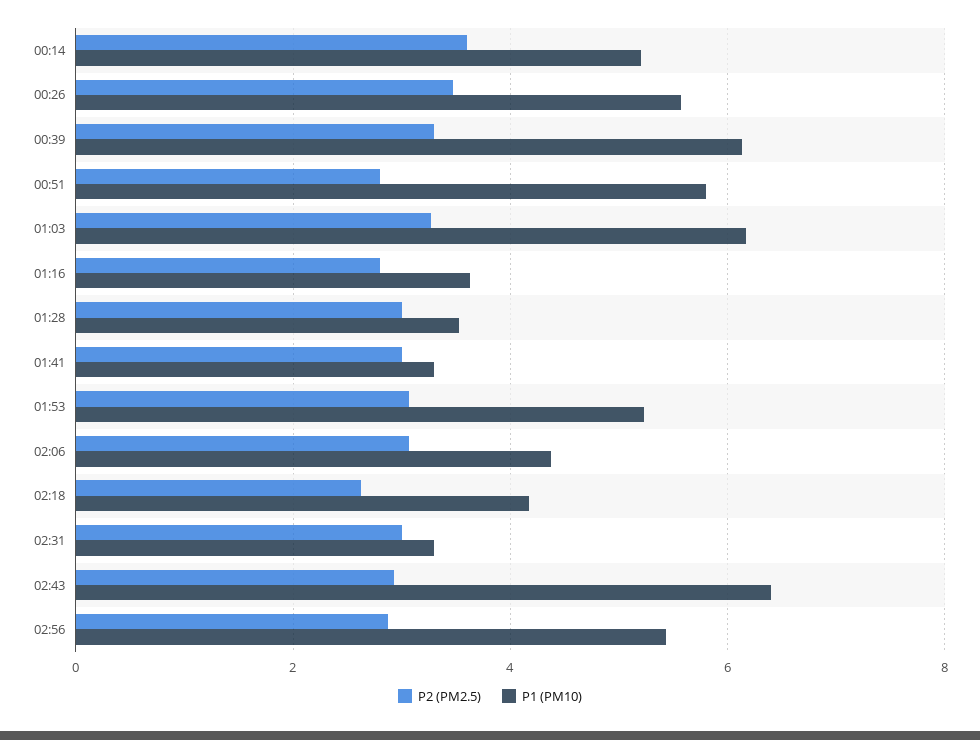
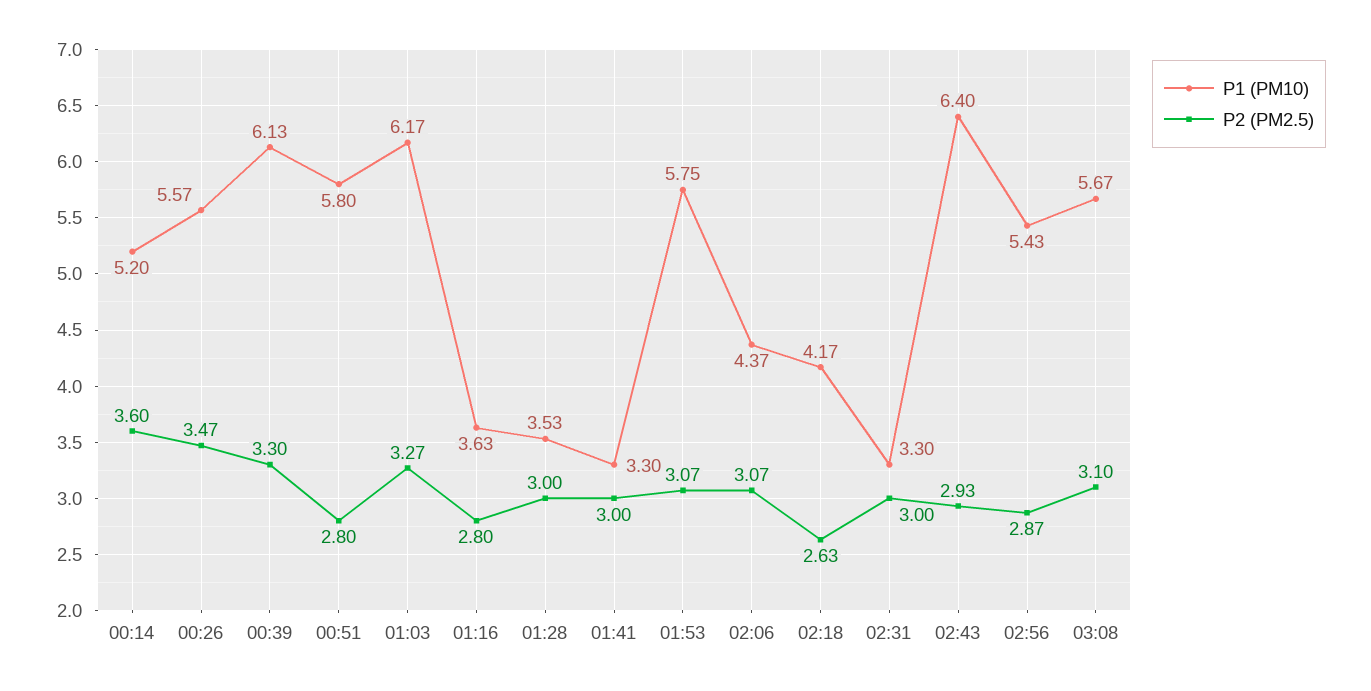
P1 (PM10), 01:53: 5.2 -> 5.75
P1 (PM10), 03:08: none -> 5.67
P2 (PM2.5), 03:08: none -> 3.1

